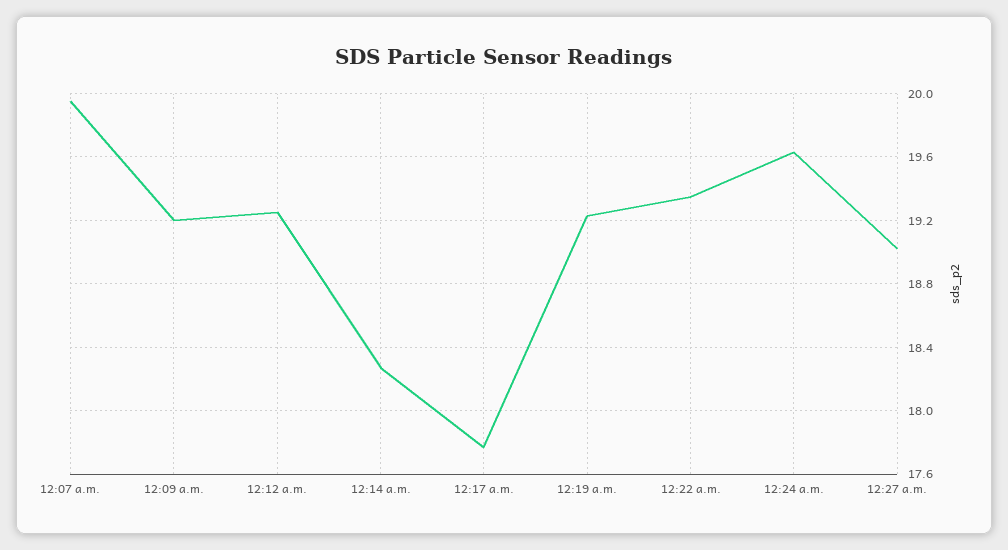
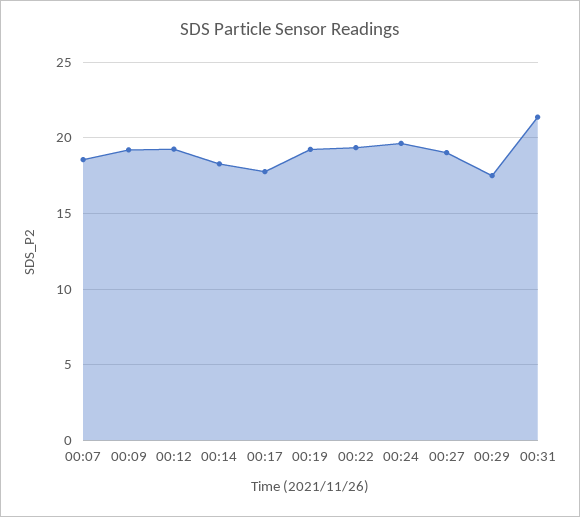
12:07 a.m.: 19.95 -> 18.5
00:29: none -> 17.5
00:31: none -> 21.5

